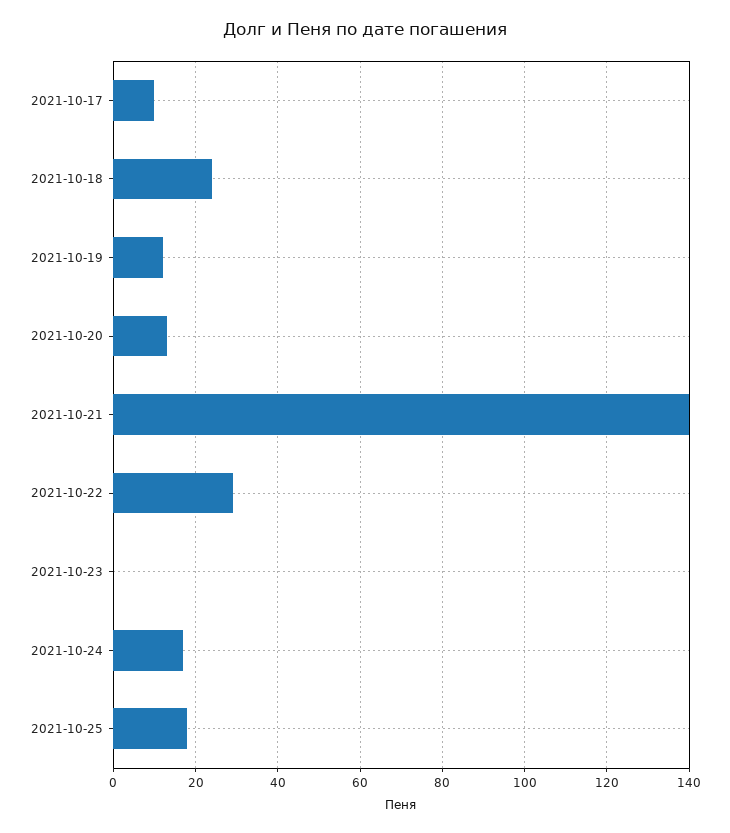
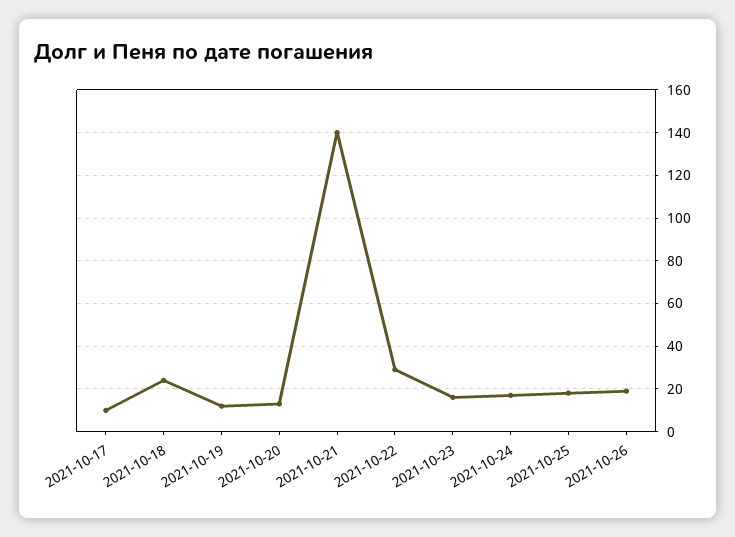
2021-10-23: 0 -> 15
2021-10-26: none -> 20

